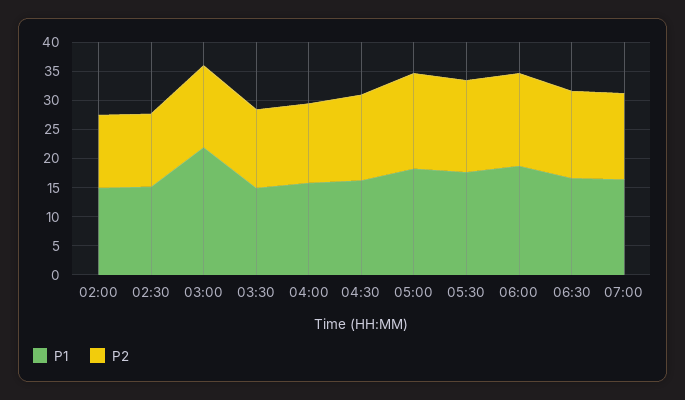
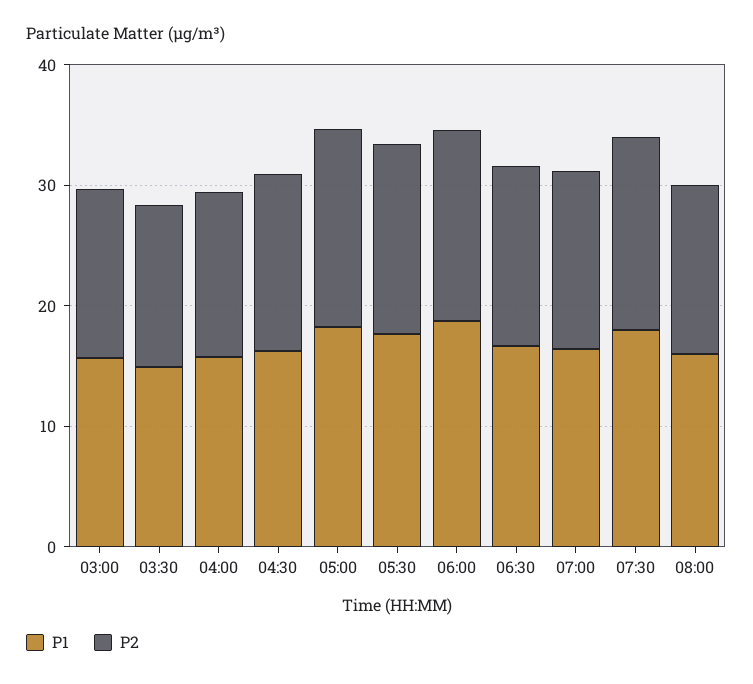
P1, 02:00: 15 -> none
P2, 02:00: 12.5 -> none
P1, 02:30: 15 -> none
P2, 02:30: 12.5 -> none
P1, 03:00: 22.5 -> 16
P1, 07:30: none -> 18
P2, 07:30: none -> 16
P1, 08:00: none -> 16
P2, 08:00: none -> 14

